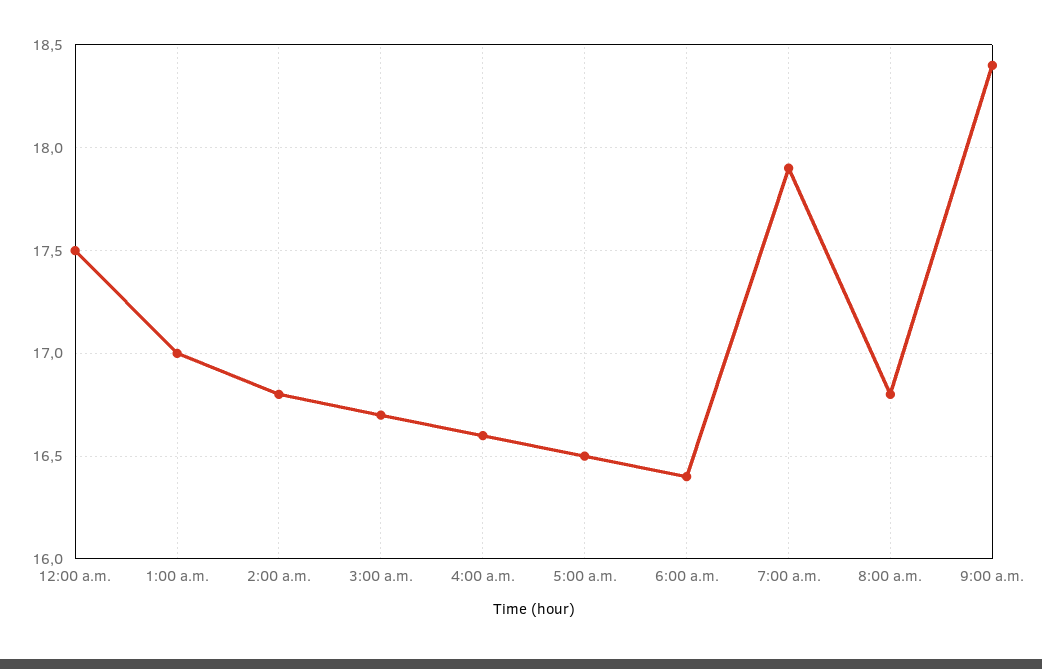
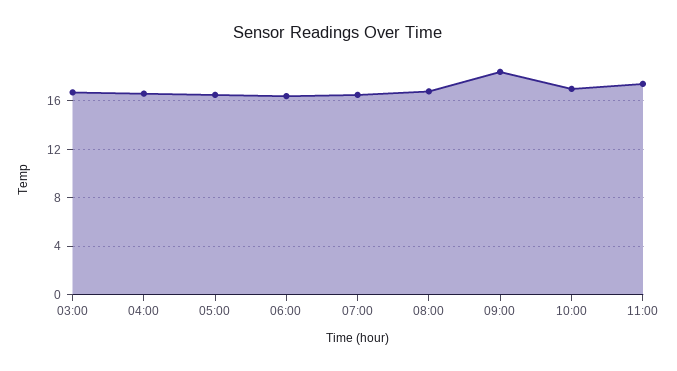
12:00 a.m.: 17.5 -> none
1:00 a.m.: 17 -> none
2:00 a.m.: 16.8 -> none
7:00 a.m.: 17.9 -> 16.5
10:00: none -> 17
11:00: none -> 17.5

